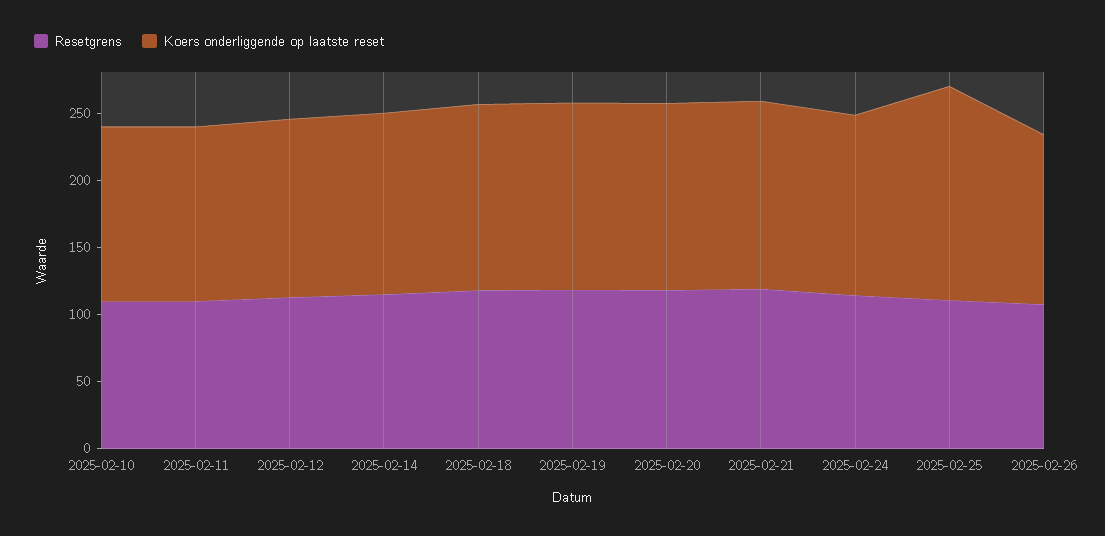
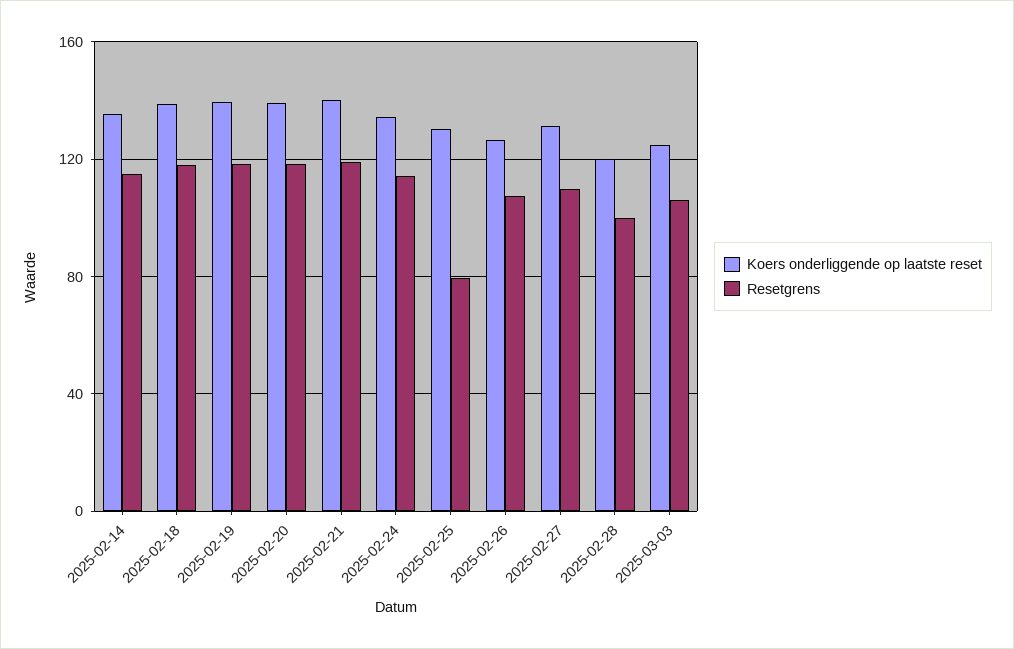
Resetgrens, 2025-02-10: 110 -> none
Koers onderliggende op laatste reset, 2025-02-10: 130 -> none
Resetgrens, 2025-02-11: 110 -> none
Koers onderliggende op laatste reset, 2025-02-11: 130 -> none
Resetgrens, 2025-02-12: 110 -> none
Koers onderliggende op laatste reset, 2025-02-12: 130 -> none
Resetgrens, 2025-02-25: 110 -> 80
Koers onderliggende op laatste reset, 2025-02-25: 160 -> 130
Koers onderliggende op laatste reset, 2025-02-27: none -> 130
Resetgrens, 2025-02-27: none -> 110
Koers onderliggende op laatste reset, 2025-02-28: none -> 120
Resetgrens, 2025-02-28: none -> 100
Koers onderliggende op laatste reset, 2025-03-03: none -> 125
Resetgrens, 2025-03-03: none -> 105

